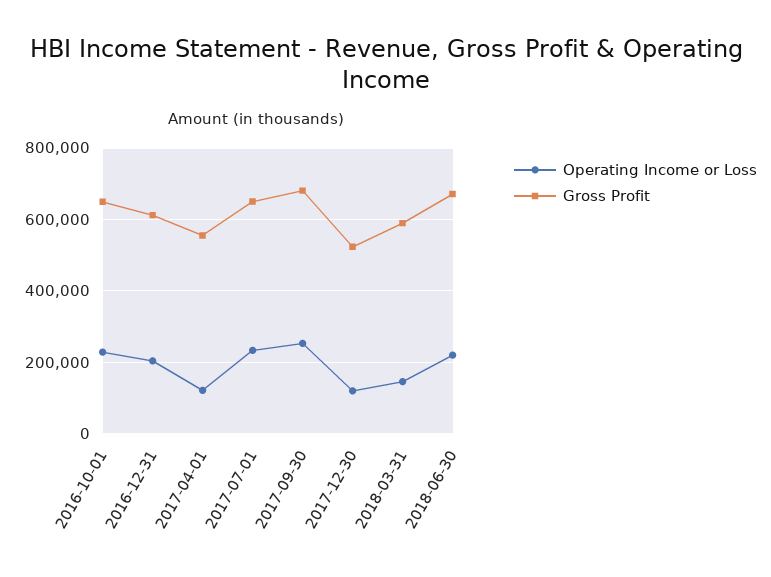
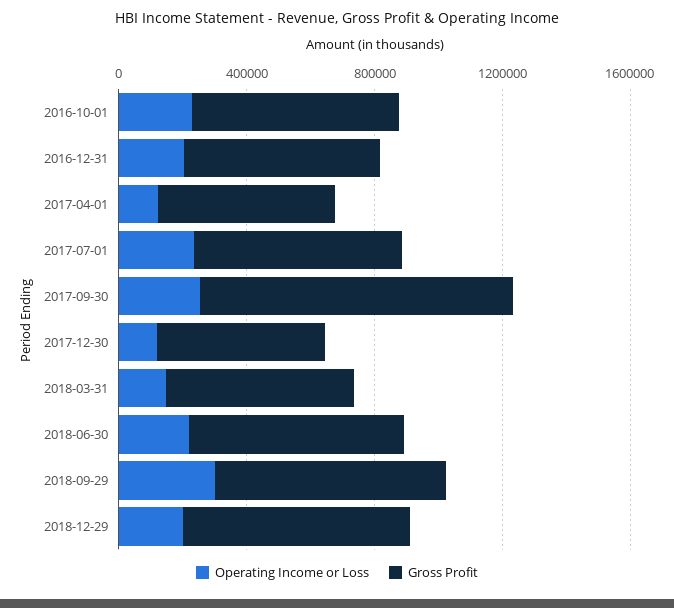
Gross Profit, 2017-09-30: 680000 -> 1000000
Operating Income or Loss, 2018-09-29: none -> 300000
Gross Profit, 2018-09-29: none -> 700000
Operating Income or Loss, 2018-12-29: none -> 200000
Gross Profit, 2018-12-29: none -> 700000

